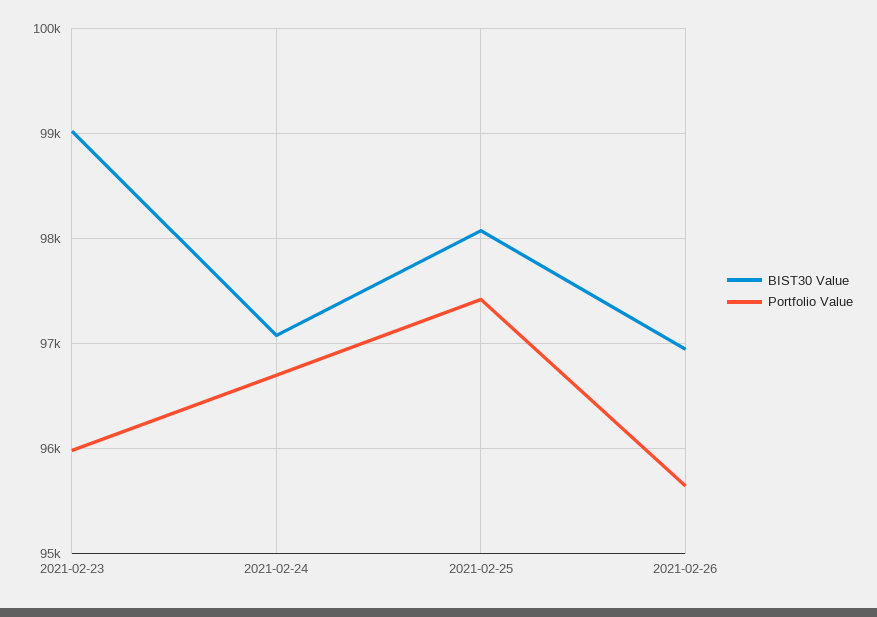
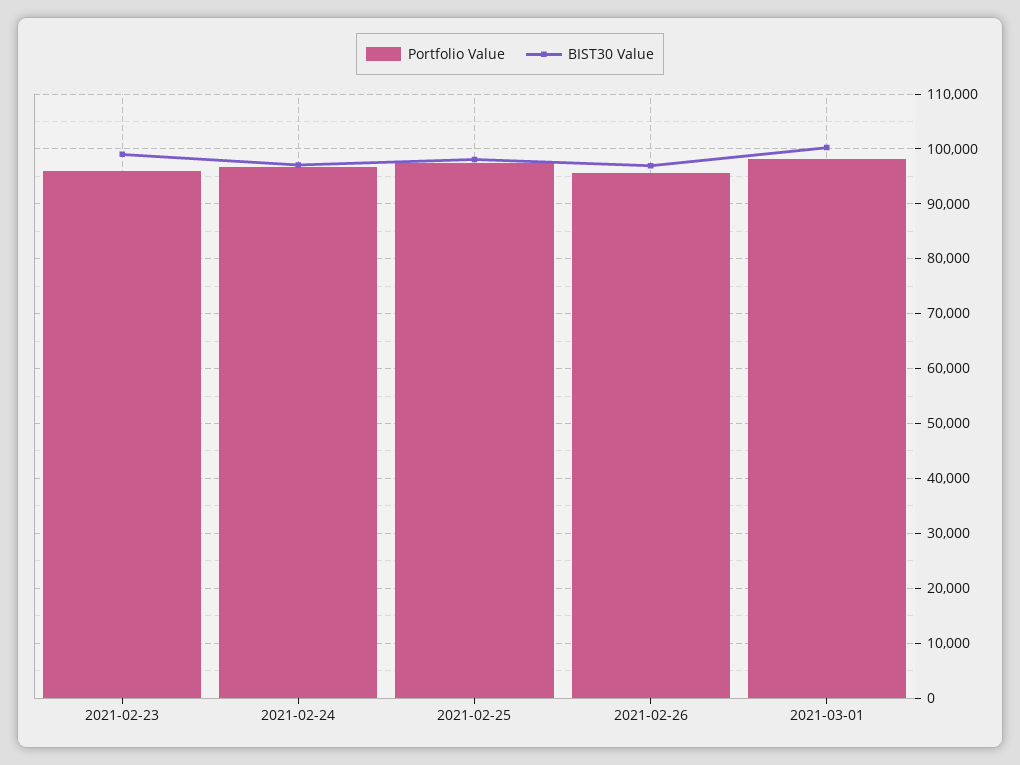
Portfolio Value, 2021-03-01: none -> 98000
BIST30 Value, 2021-03-01: none -> 100000

